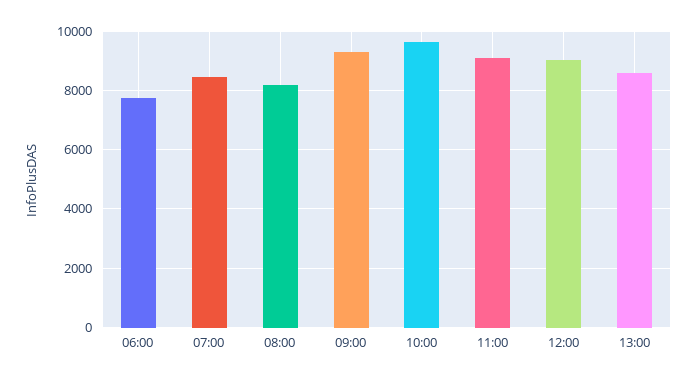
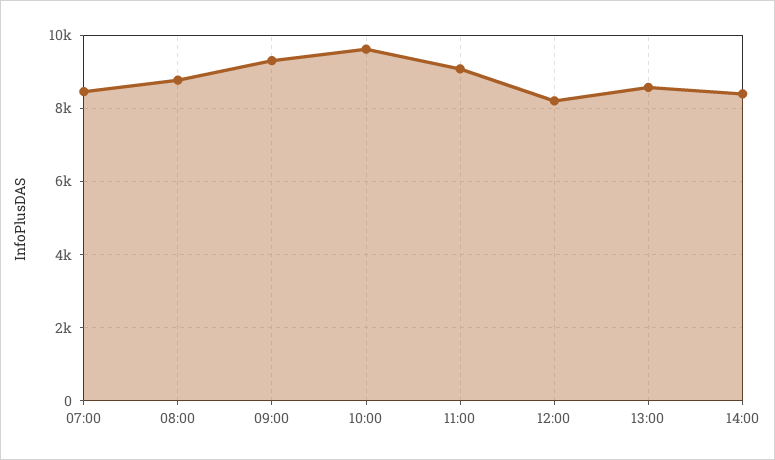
06:00: 7750 -> none
08:00: 8250 -> 8800
12:00: 9000 -> 8200
14:00: none -> 8400

